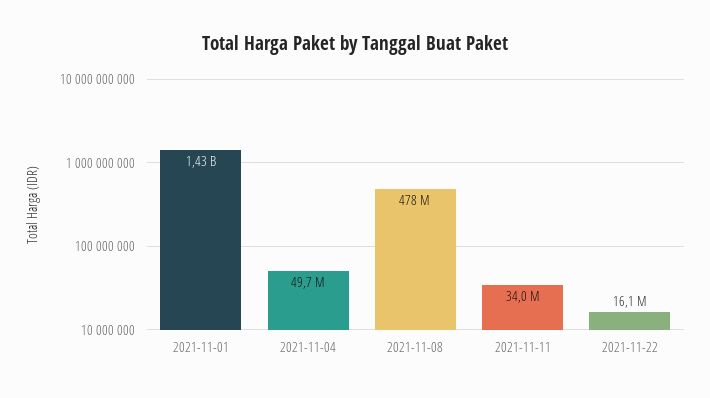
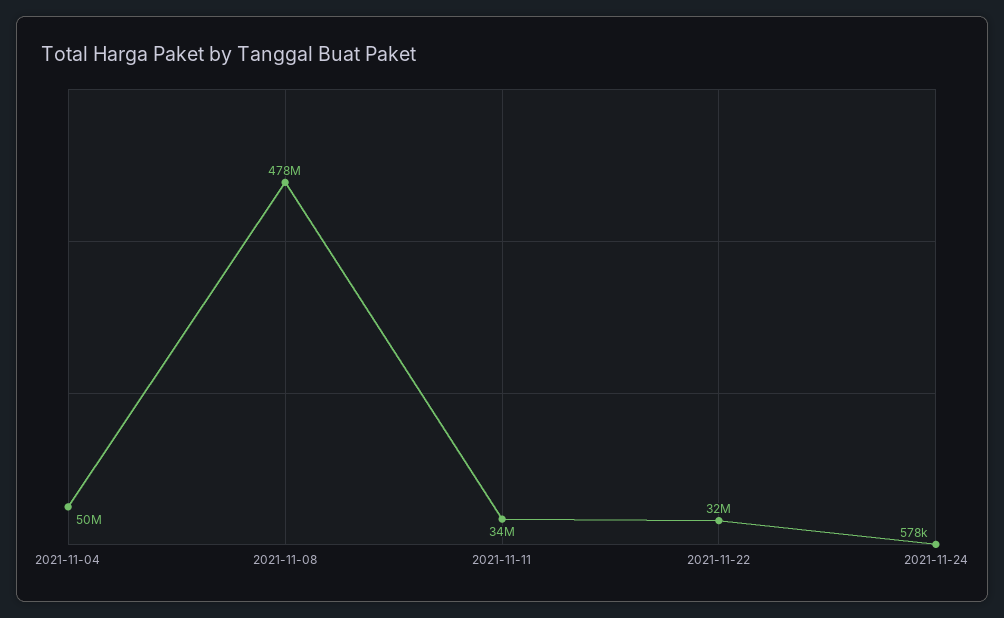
2021-11-01: 1430000000 -> none
2021-11-22: 16100000 -> 32000000
2021-11-24: none -> 578000

